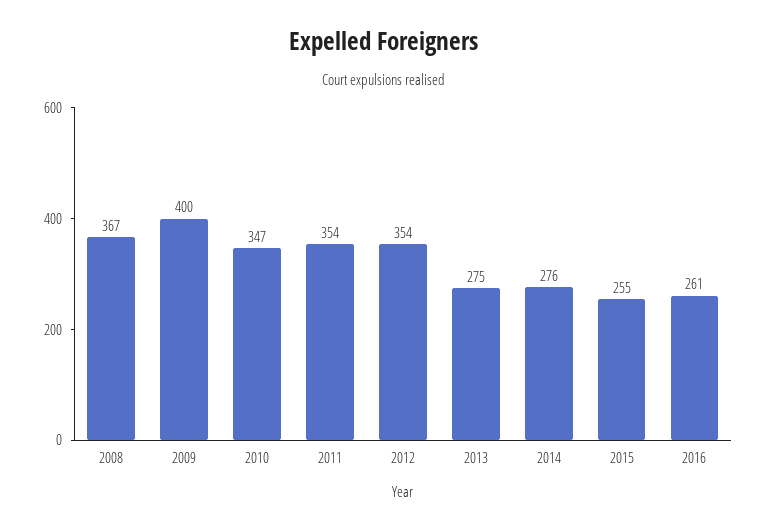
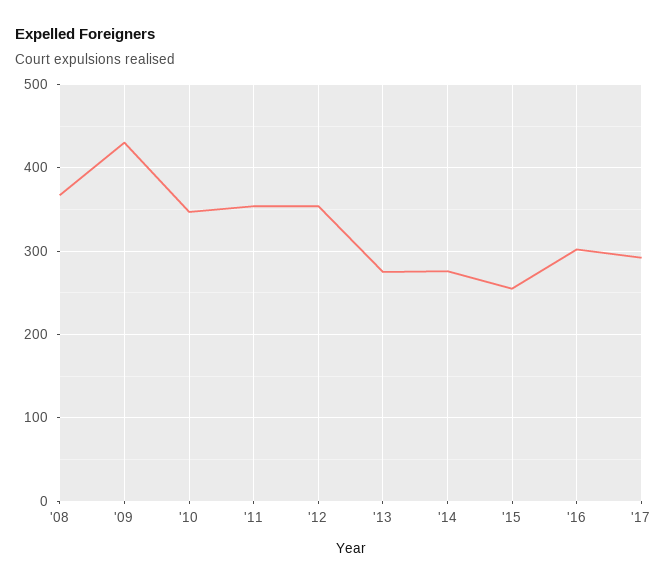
2009: 400 -> 430
2016: 261 -> 300
'17: none -> 290

